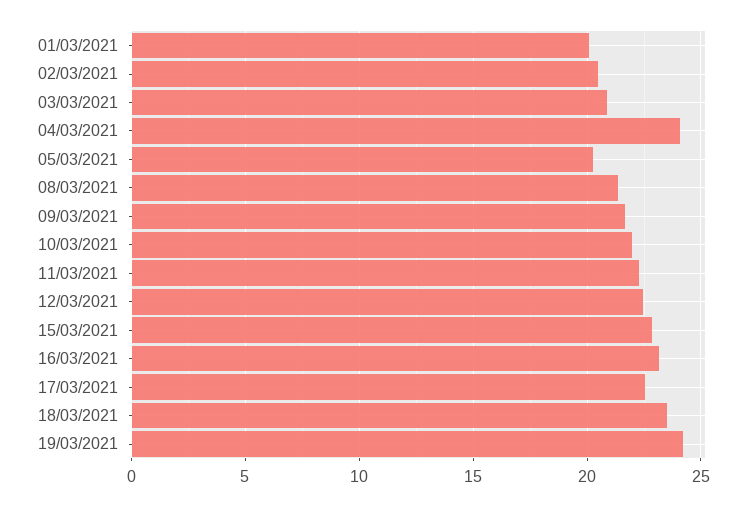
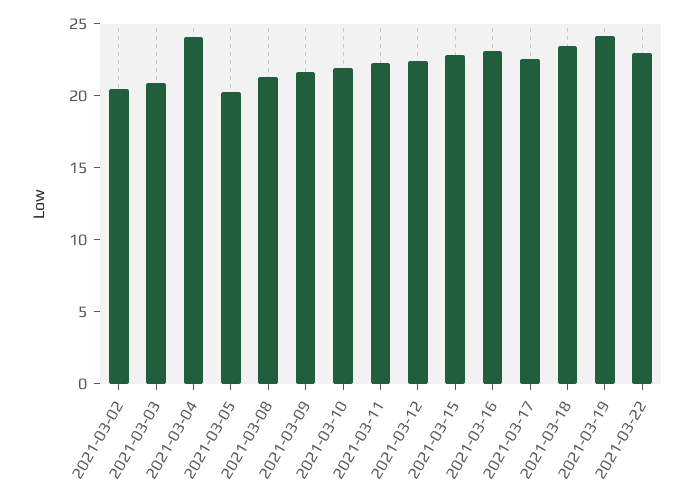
01/03/2021: 20 -> none
2021-03-22: none -> 23

